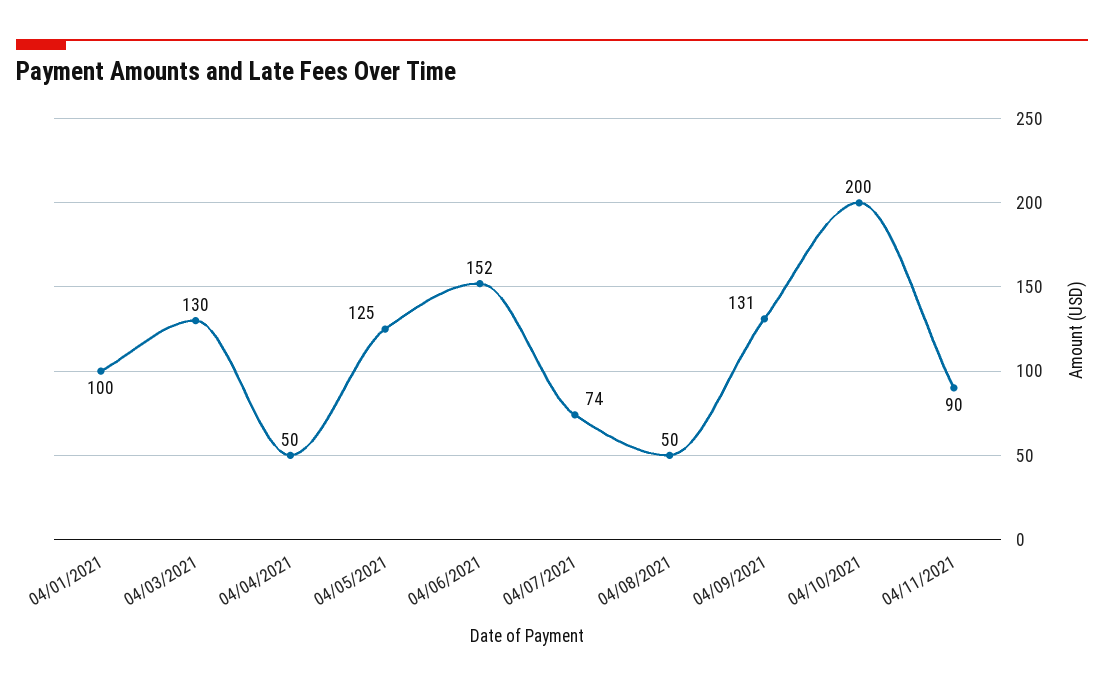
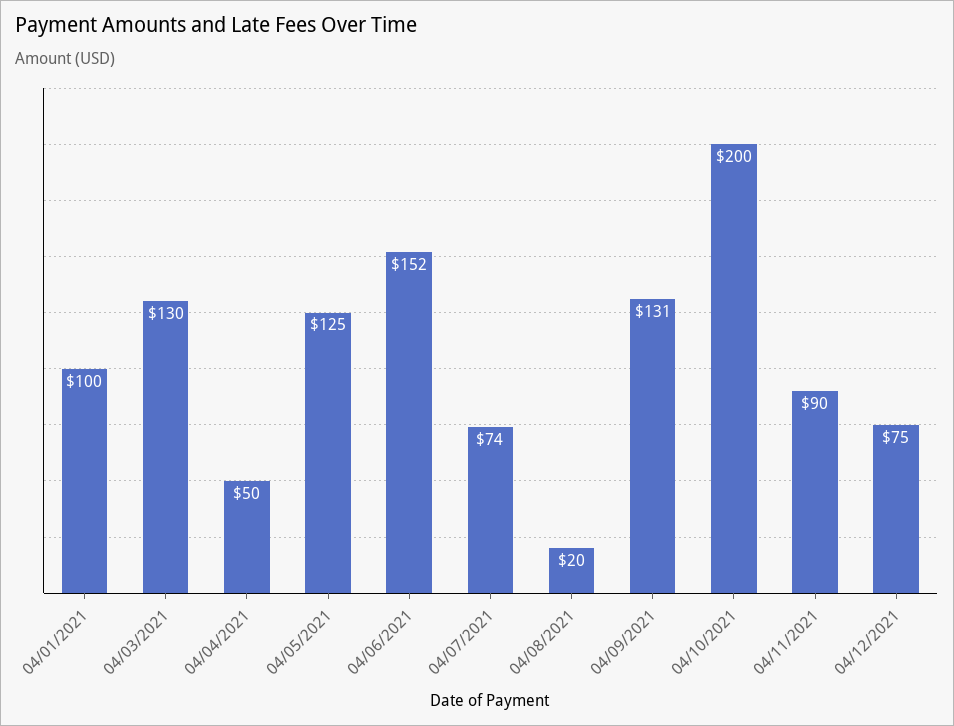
04/08/2021: 50 -> 20
04/12/2021: none -> 75

